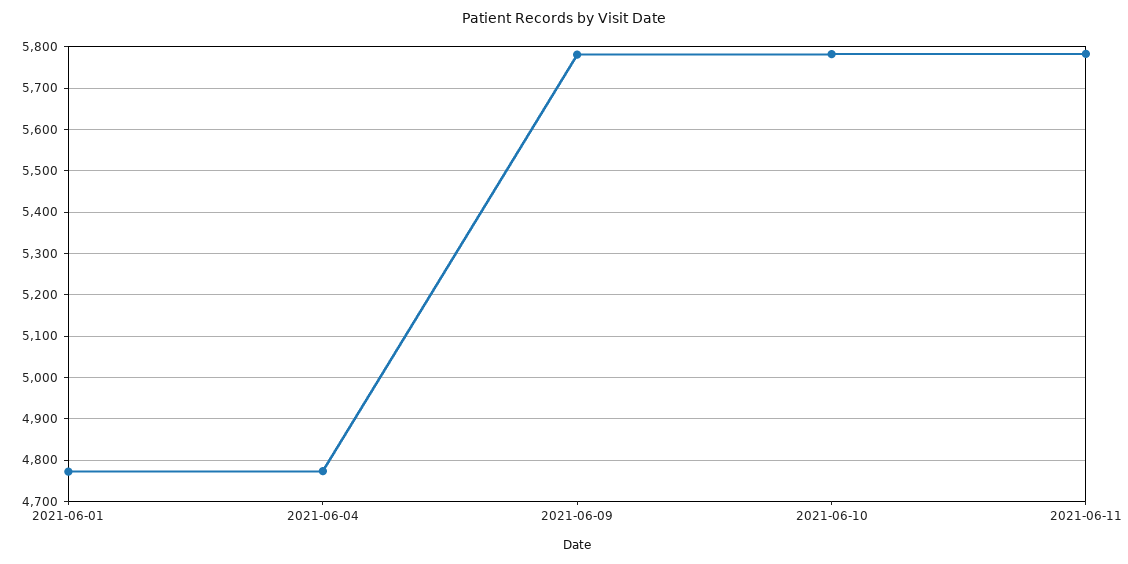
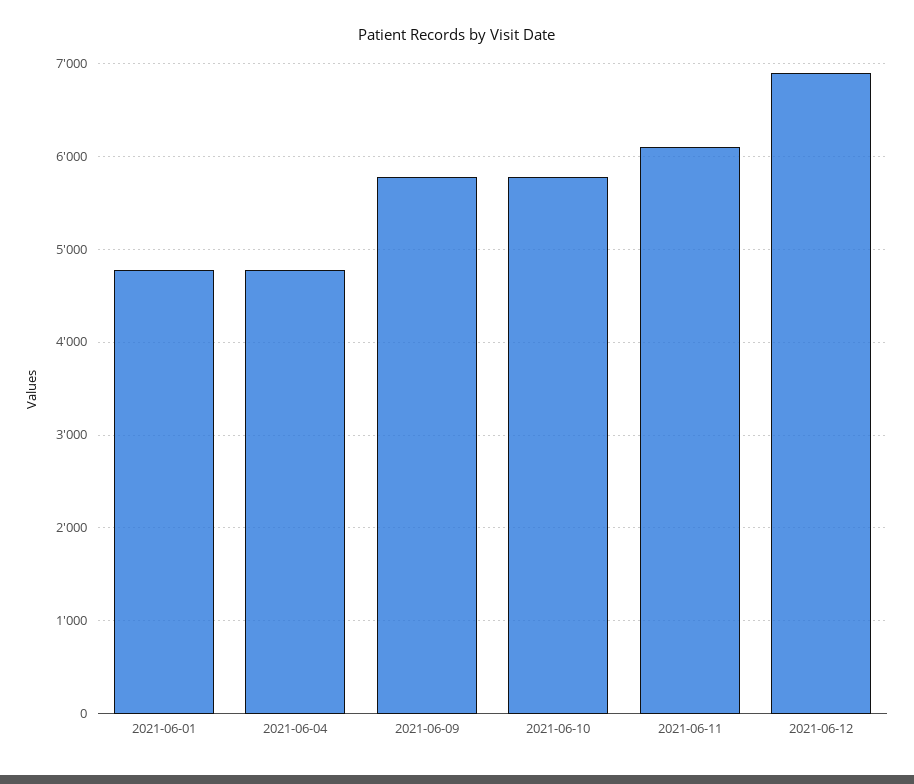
2021-06-11: 5780 -> 6100
2021-06-12: none -> 6900

